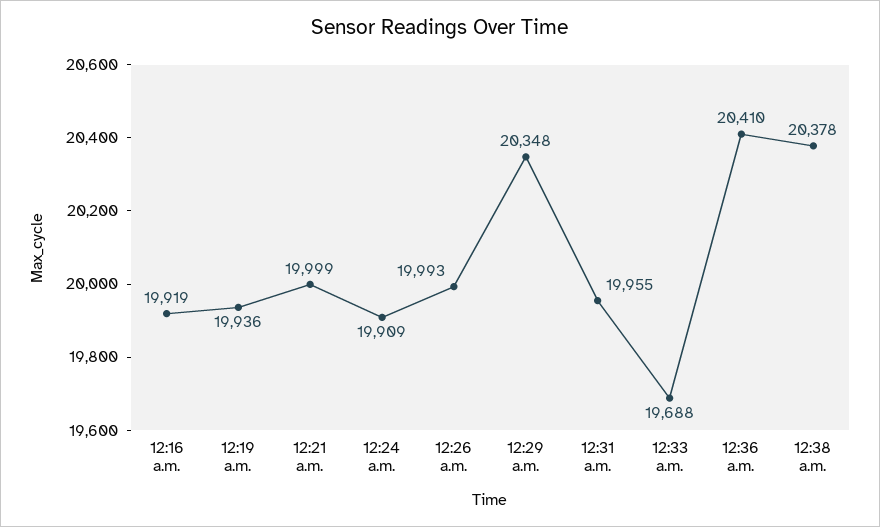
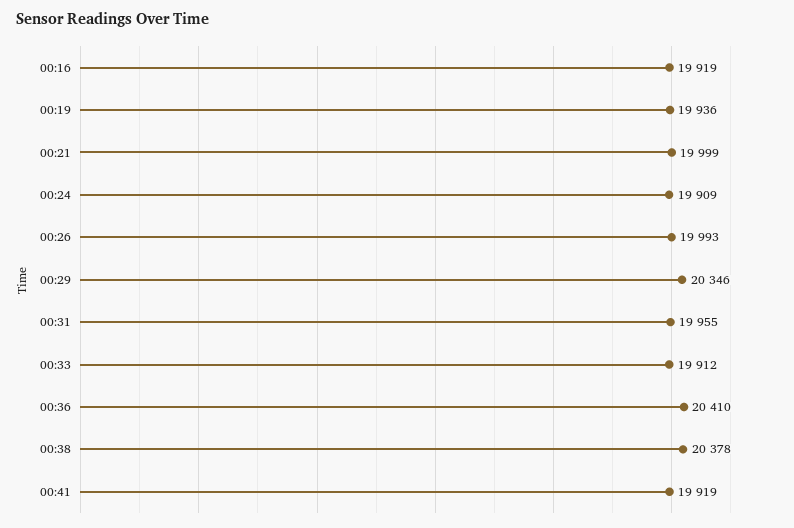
12:29 a.m.: 20348 -> 20346
12:33 a.m.: 19688 -> 19912
00:41: none -> 19919

